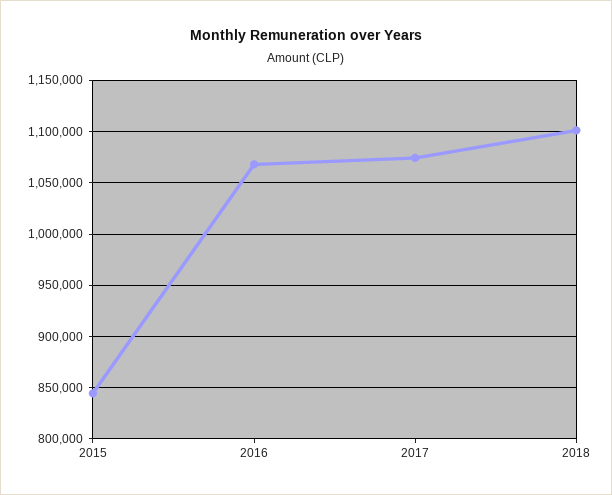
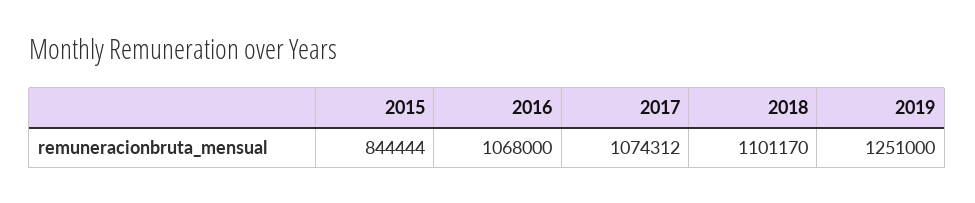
2019: none -> 1251000

